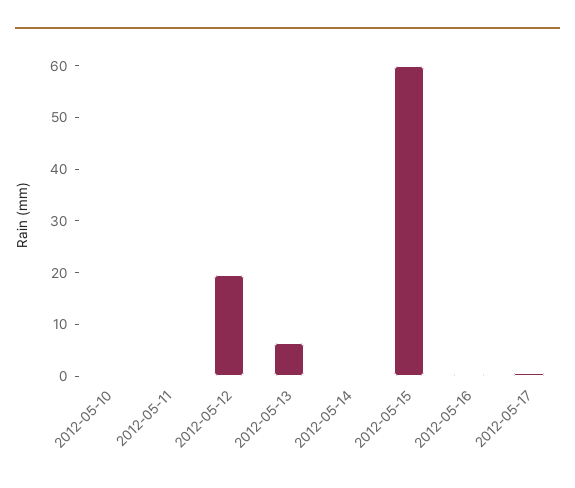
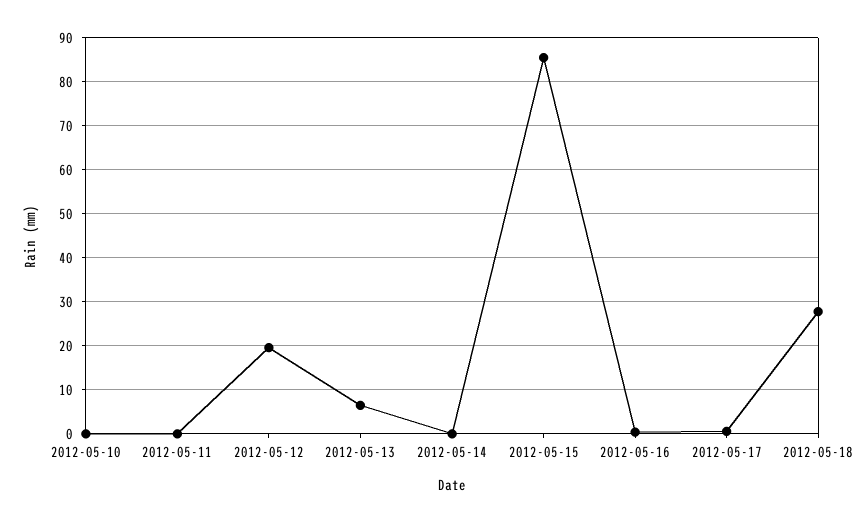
2012-05-15: 60 -> 86
2012-05-18: none -> 28

